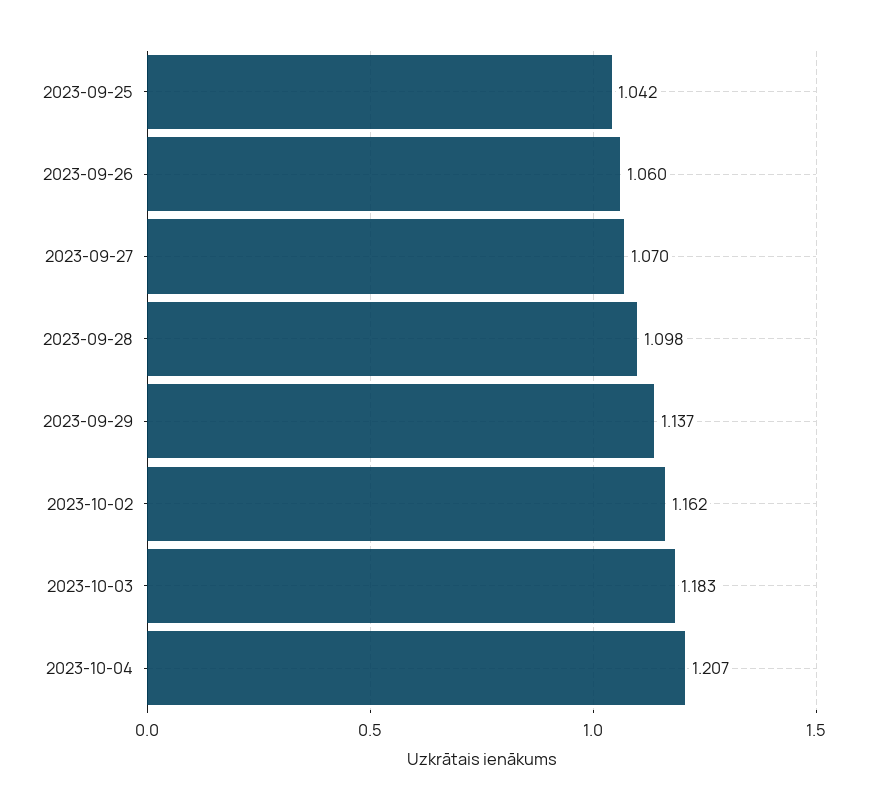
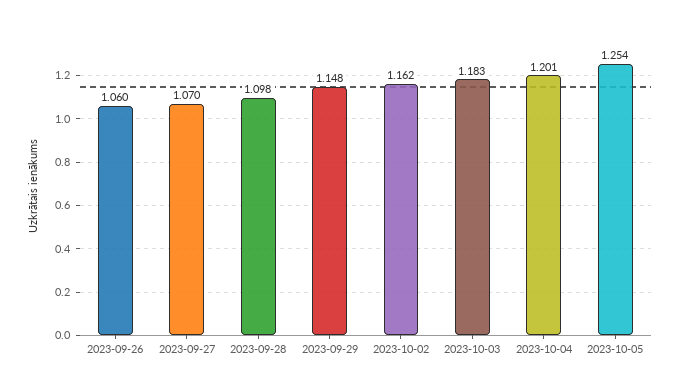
2023-09-25: 1.042 -> none
2023-09-29: 1.137 -> 1.148
2023-10-04: 1.207 -> 1.201
2023-10-05: none -> 1.254

